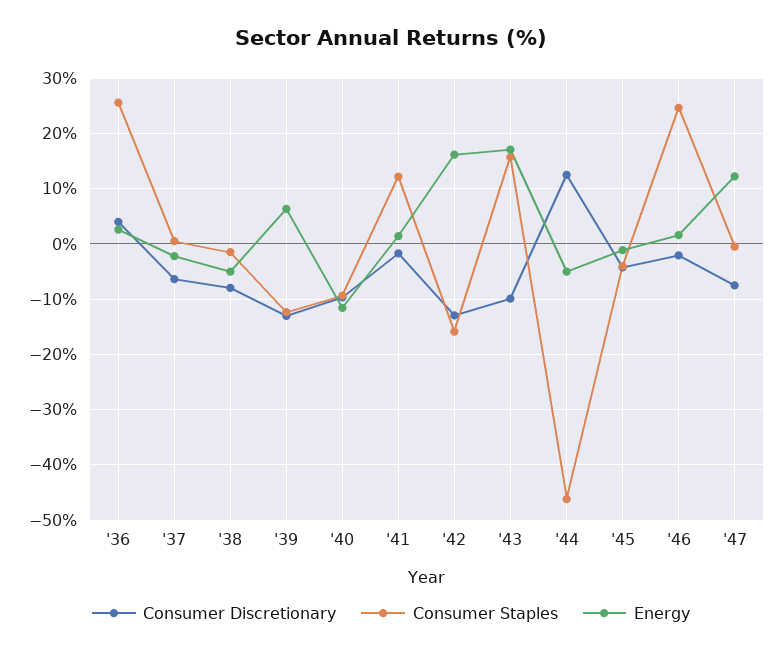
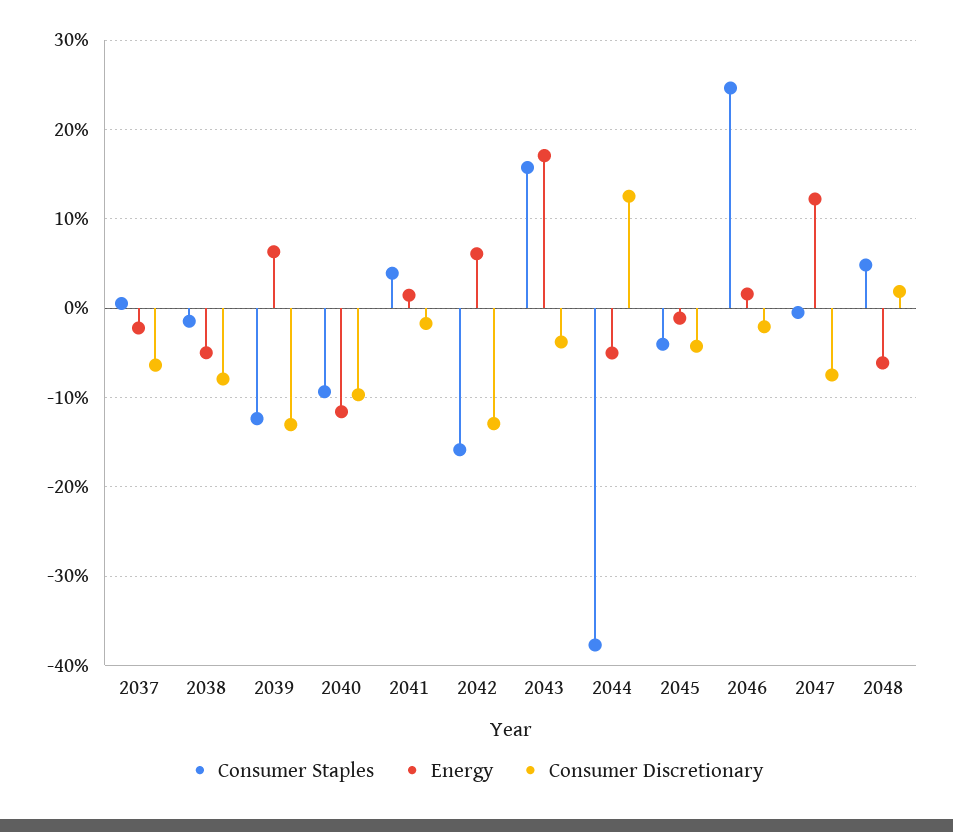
Consumer Discretionary, '36: 4 -> none
Consumer Staples, '36: 26 -> none
Energy, '36: 2 -> none
Consumer Staples, '41: 12 -> 4
Energy, '42: 16 -> 6
Consumer Discretionary, '43: -10 -> -4
Consumer Staples, '44: -46 -> -38
Consumer Staples, 2048: none -> 5
Energy, 2048: none -> -6
Consumer Discretionary, 2048: none -> 2

